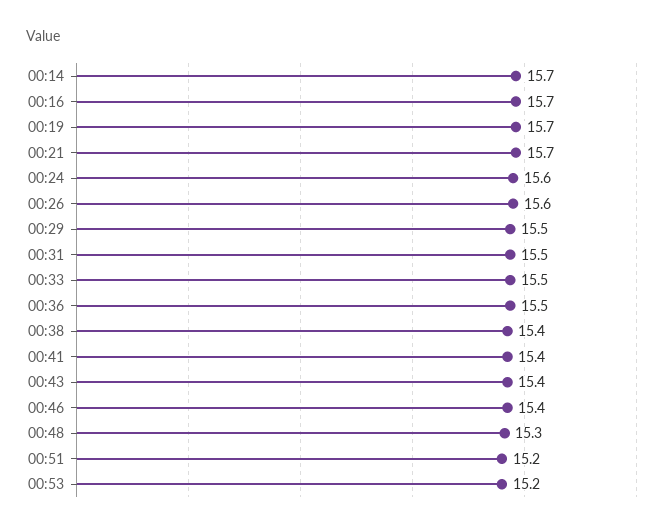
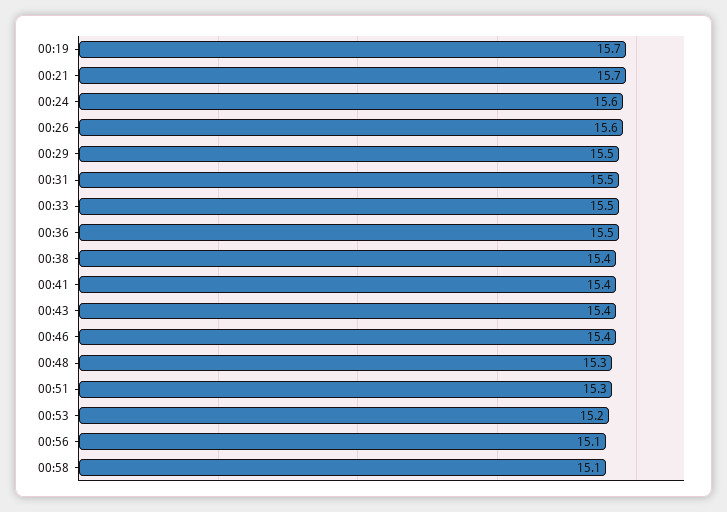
00:14: 15.7 -> none
00:16: 15.7 -> none
00:51: 15.2 -> 15.3
00:56: none -> 15.1
00:58: none -> 15.1

